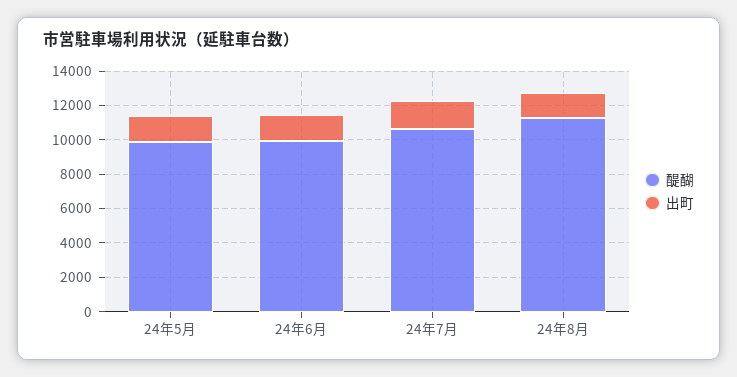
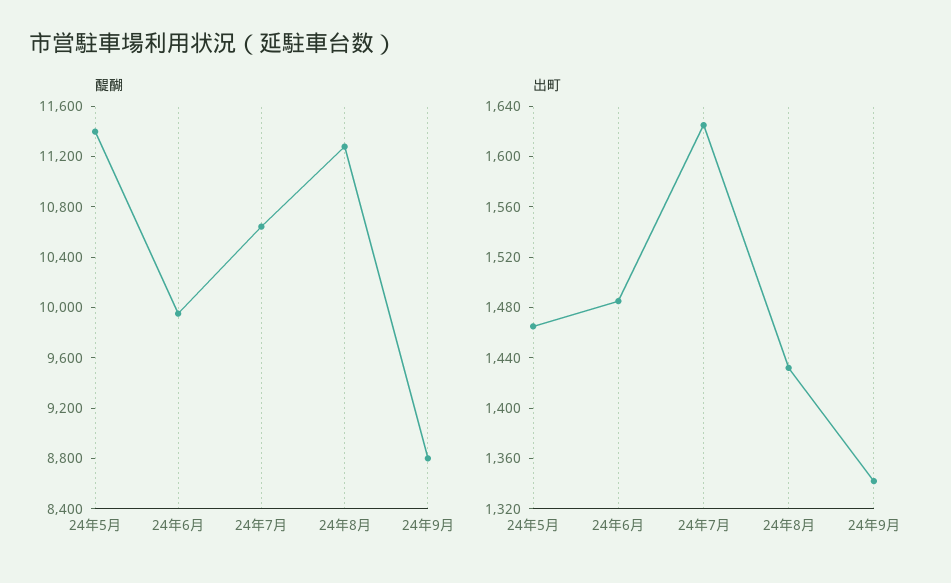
醍醐, 24年5月: 10000 -> 11400
醍醐, 24年9月: none -> 8800
出町, 24年9月: none -> 1340

